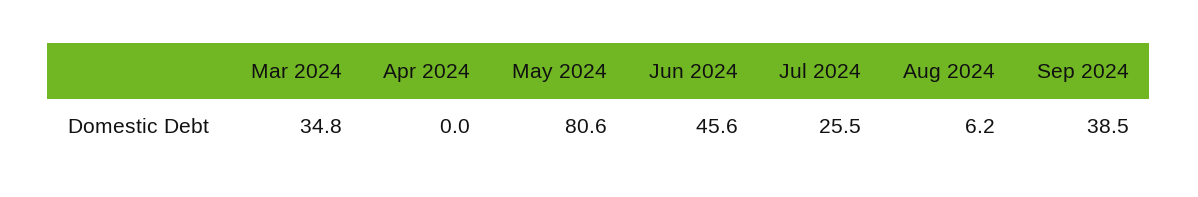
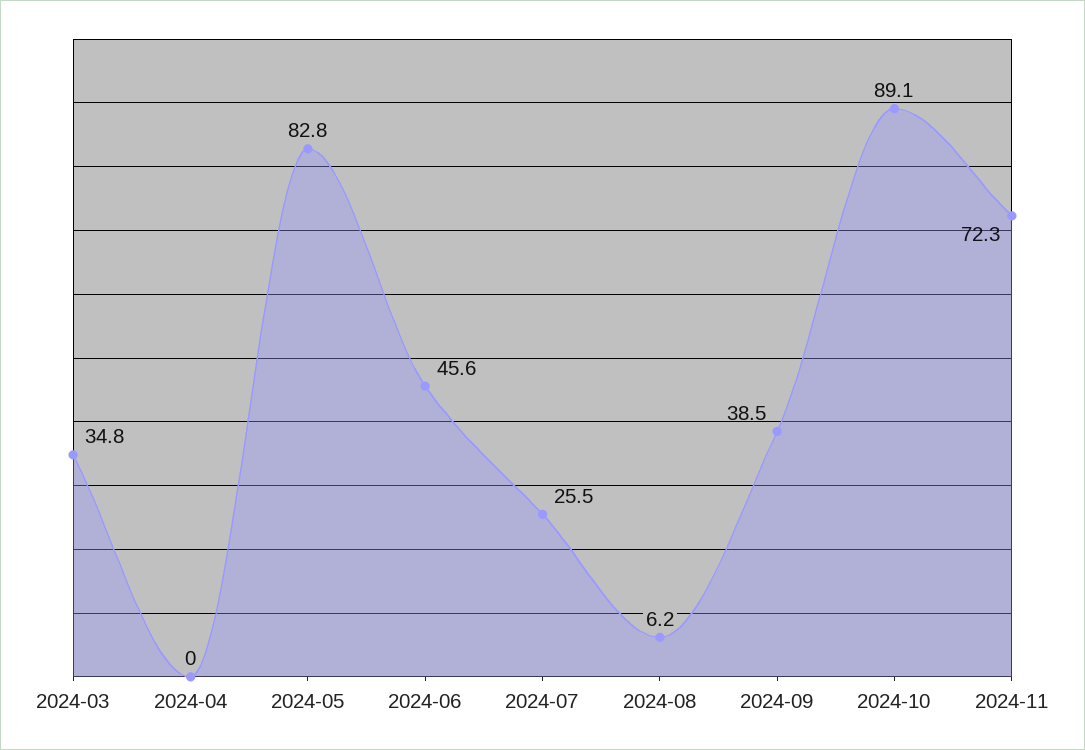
May 2024: 80.6 -> 82.8
2024-10: none -> 89.1
2024-11: none -> 72.3

